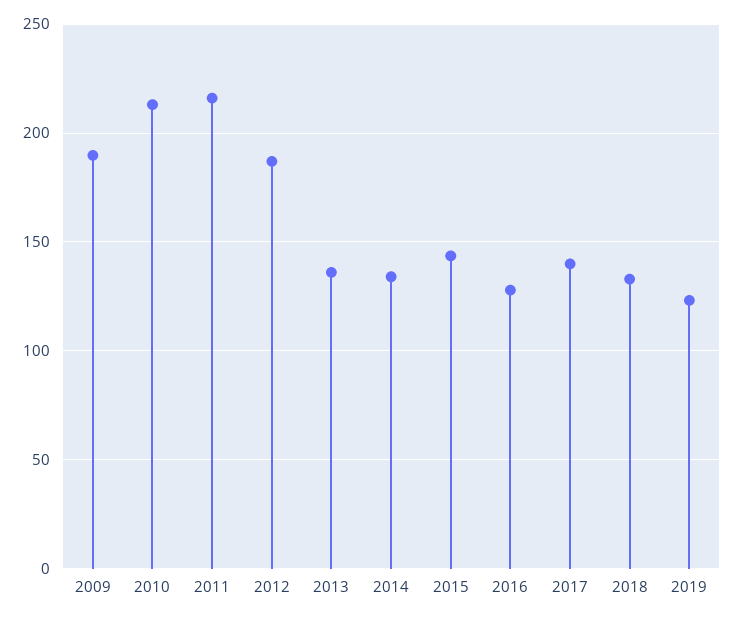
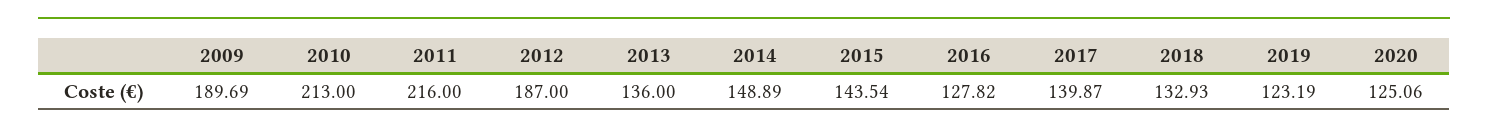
2014: 135 -> 148.89
2020: none -> 125.06

